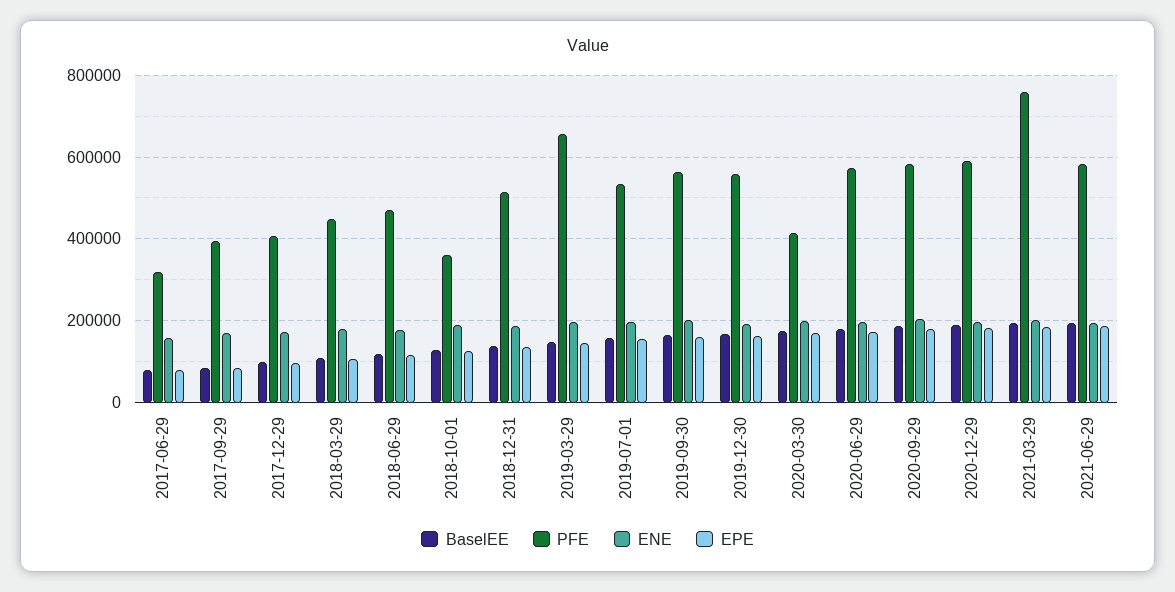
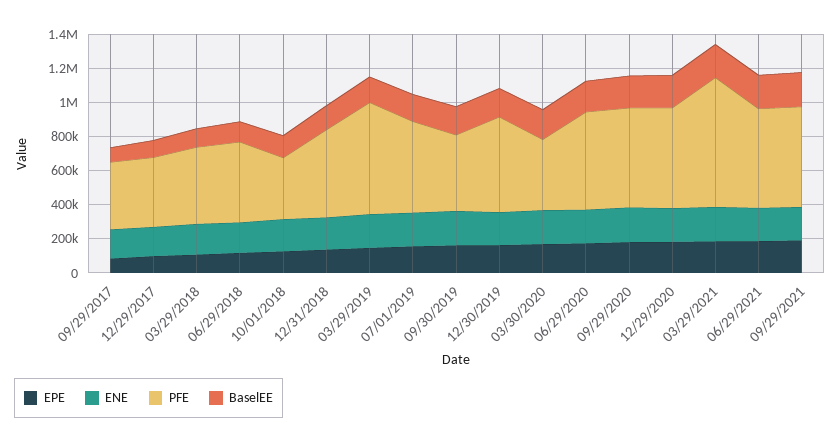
BaselEE, 2017-06-29: 80000 -> none
PFE, 2017-06-29: 320000 -> none
ENE, 2017-06-29: 160000 -> none
EPE, 2017-06-29: 80000 -> none
PFE, 2019-09-30: 560000 -> 450000
EPE, 09/29/2021: none -> 200000
ENE, 09/29/2021: none -> 200000
PFE, 09/29/2021: none -> 600000
BaselEE, 09/29/2021: none -> 200000

